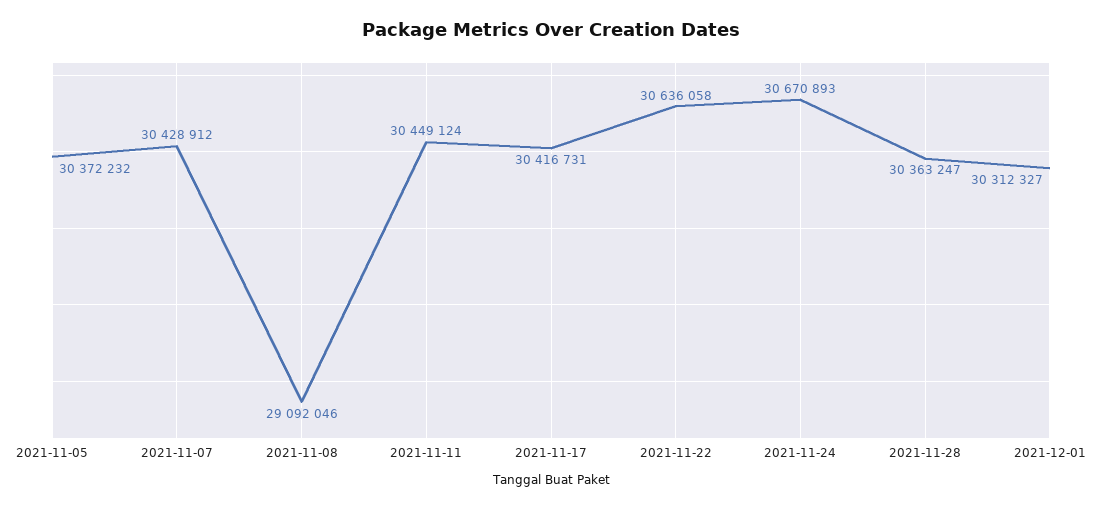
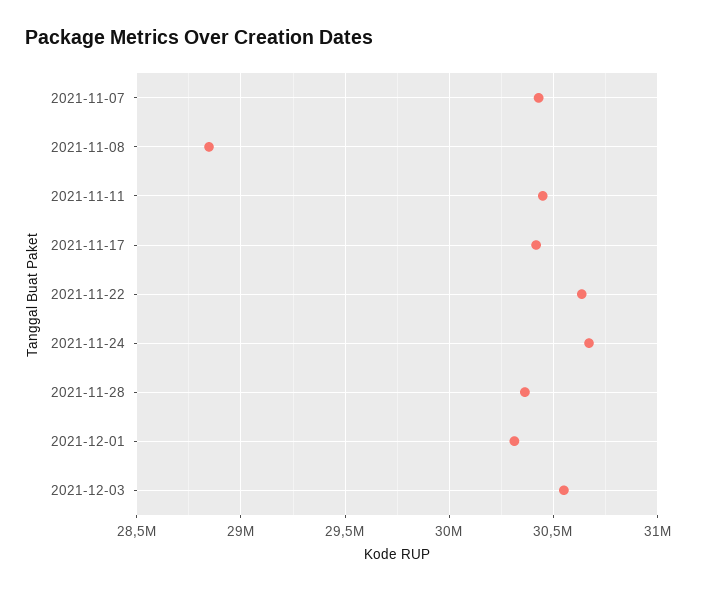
2021-11-05: 30372232 -> none
2021-11-08: 29092046 -> 28850000
2021-12-03: none -> 30550000

